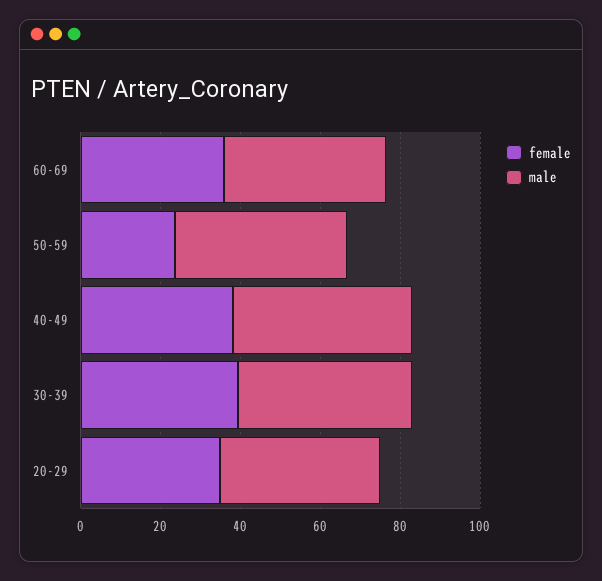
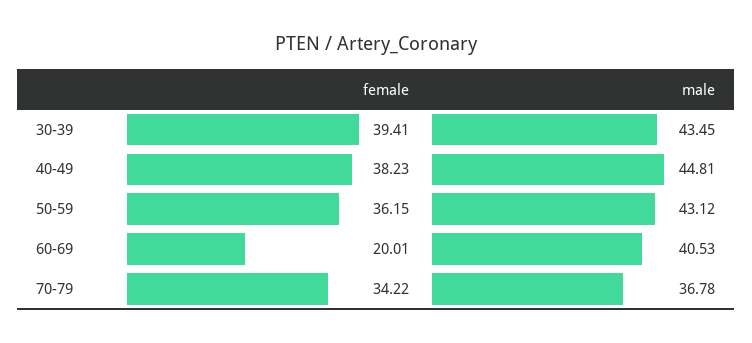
female, 60-69: 35 -> 20.01
female, 50-59: 25 -> 36.15
female, 20-29: 35 -> none
male, 20-29: 40 -> none
female, 70-79: none -> 34.22
male, 70-79: none -> 36.78

